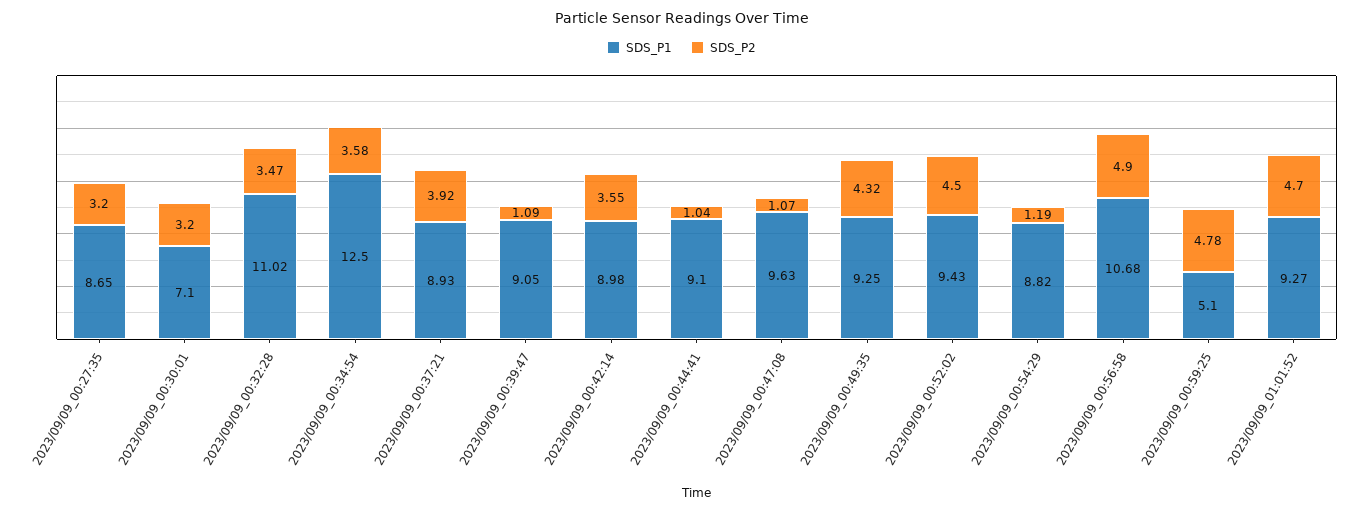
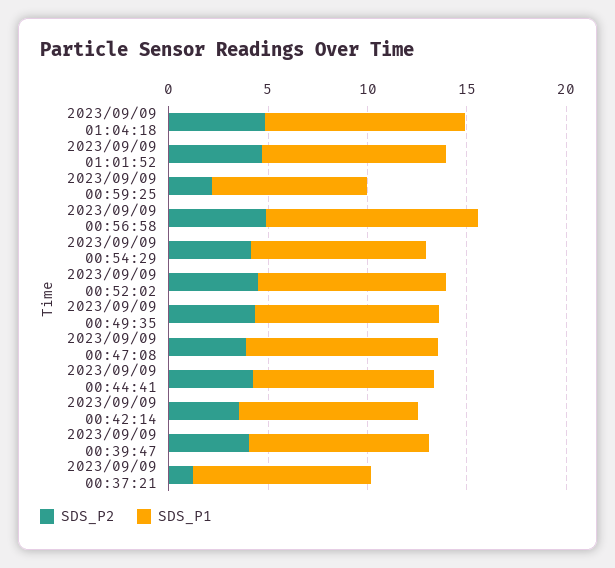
SDS_P1, 2023/09/09_00:27:35: 8.65 -> none
SDS_P2, 2023/09/09_00:27:35: 3.2 -> none
SDS_P1, 2023/09/09_00:30:01: 7.1 -> none
SDS_P2, 2023/09/09_00:30:01: 3.2 -> none
SDS_P1, 2023/09/09_00:32:28: 11.02 -> none
SDS_P2, 2023/09/09_00:32:28: 3.47 -> none
SDS_P1, 2023/09/09_00:34:54: 12.5 -> none
SDS_P2, 2023/09/09_00:34:54: 3.58 -> none
SDS_P2, 2023/09/09_00:37:21: 3.92 -> 1
SDS_P2, 2023/09/09_00:39:47: 1.09 -> 4
SDS_P2, 2023/09/09_00:44:41: 1.04 -> 4
SDS_P2, 2023/09/09_00:47:08: 1.07 -> 4
SDS_P2, 2023/09/09_00:54:29: 1.19 -> 4
SDS_P1, 2023/09/09_00:59:25: 5.1 -> 8
SDS_P2, 2023/09/09_00:59:25: 4.78 -> 2
SDS_P2, 2023/09/09 01:04:18: none -> 5
SDS_P1, 2023/09/09 01:04:18: none -> 10

